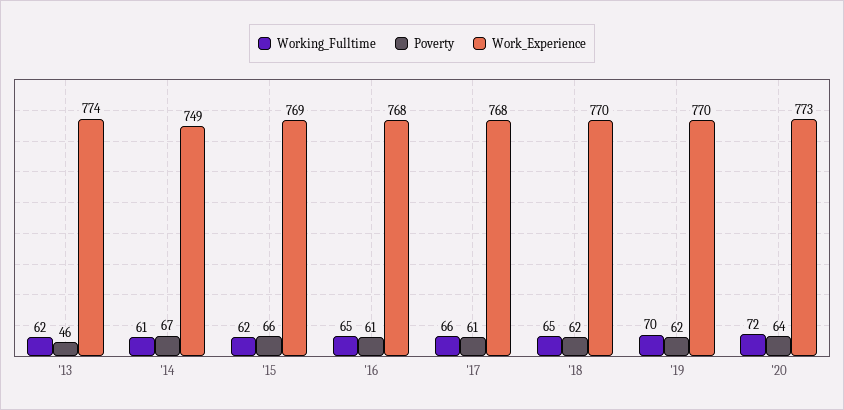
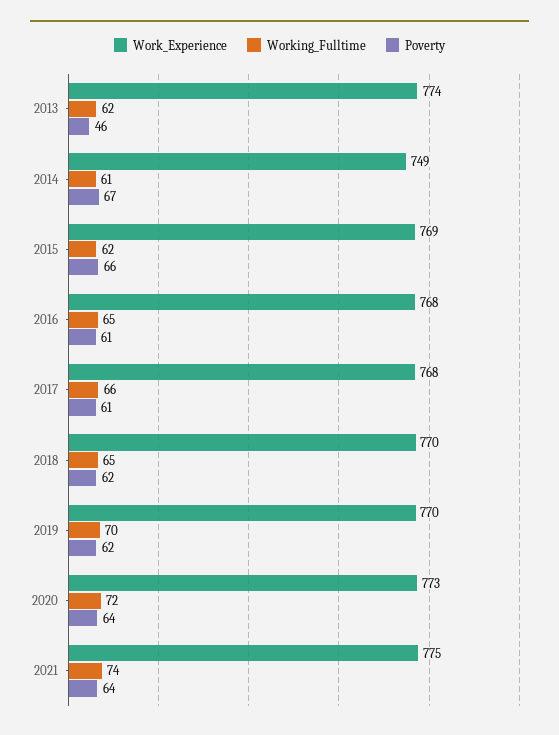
Work_Experience, 2021: none -> 775
Working_Fulltime, 2021: none -> 74
Poverty, 2021: none -> 64

